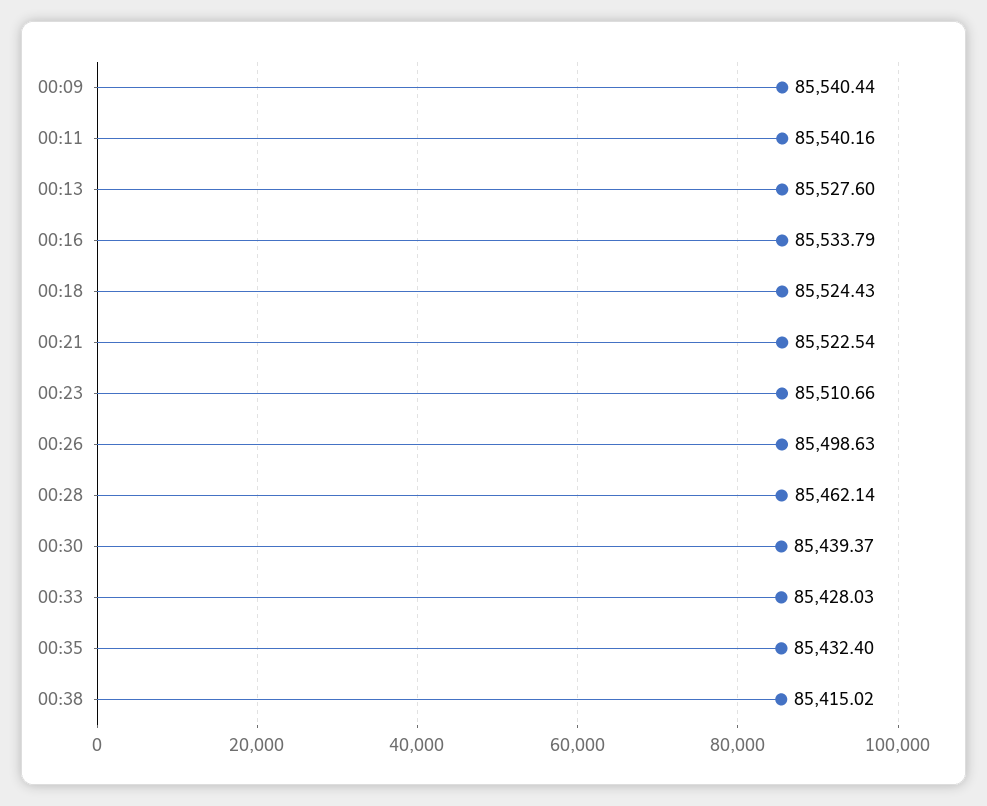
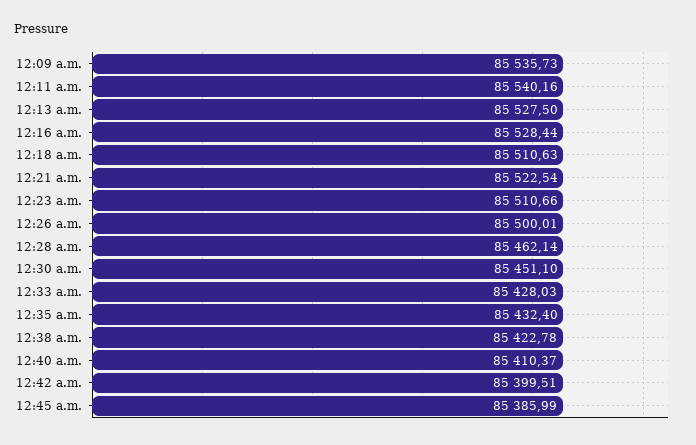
00:09: 85540.44 -> 85535.73
00:13: 85527.6 -> 85527.5
00:16: 85533.79 -> 85528.44
00:18: 85524.43 -> 85510.63
00:26: 85498.63 -> 85500.01
00:30: 85439.37 -> 85451.1
00:38: 85415.02 -> 85422.78
12:40 a.m.: none -> 85410.37
12:42 a.m.: none -> 85399.51
12:45 a.m.: none -> 85385.99

